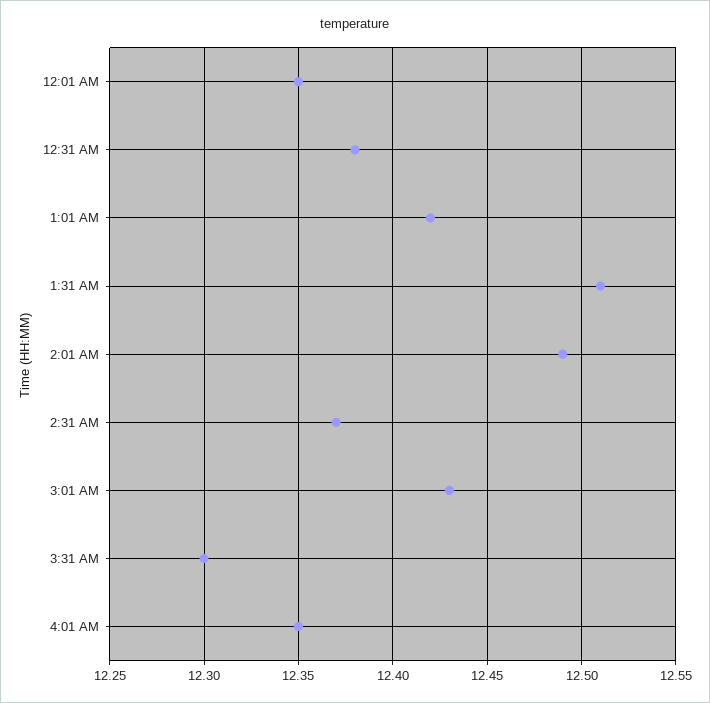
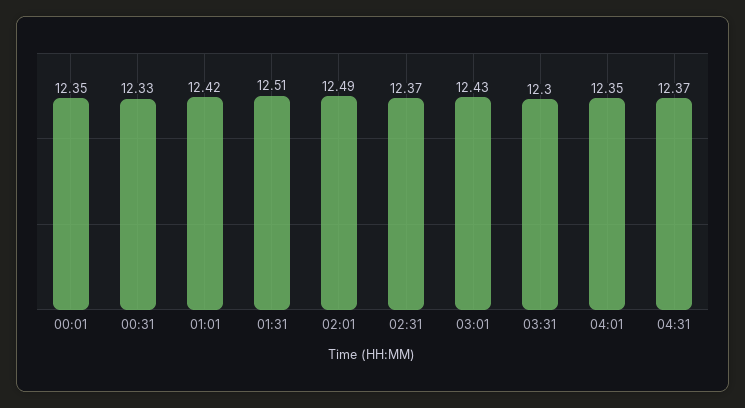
12:31 AM: 12.38 -> 12.33
04:31: none -> 12.37

